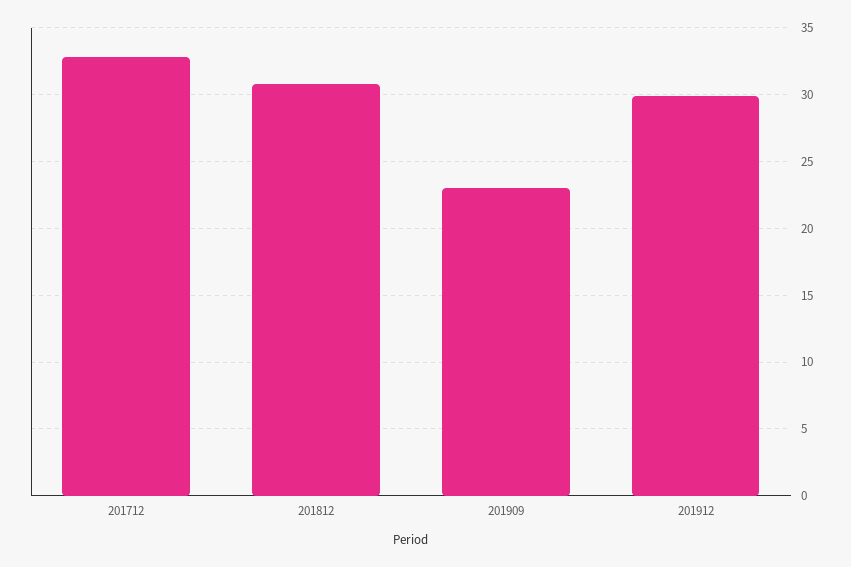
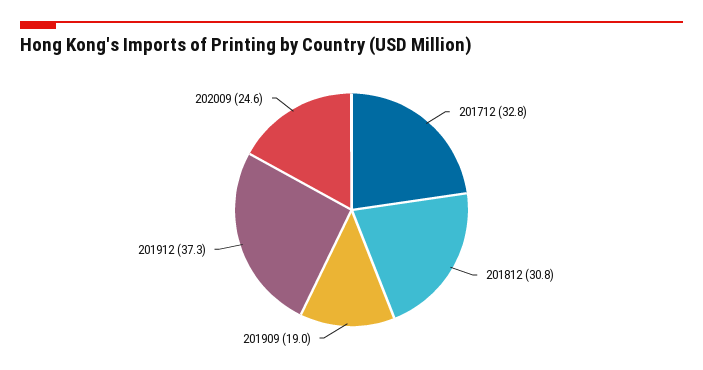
201909: 23 -> 19
201912: 30 -> 37.3
202009: none -> 24.6

